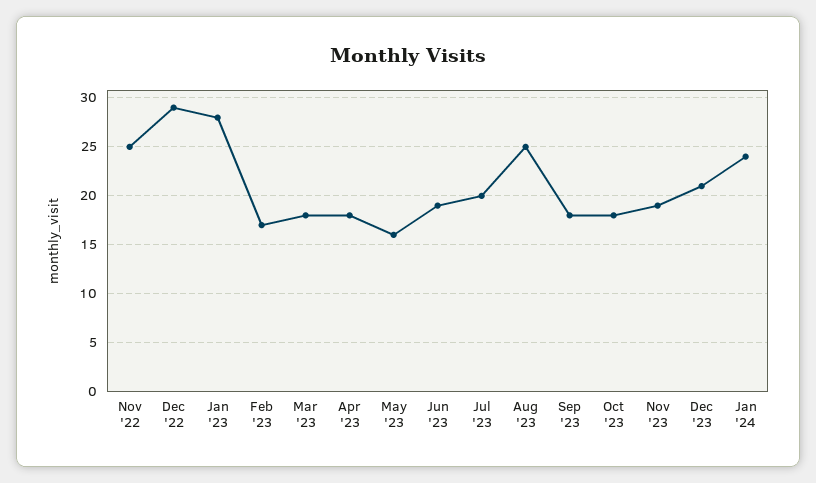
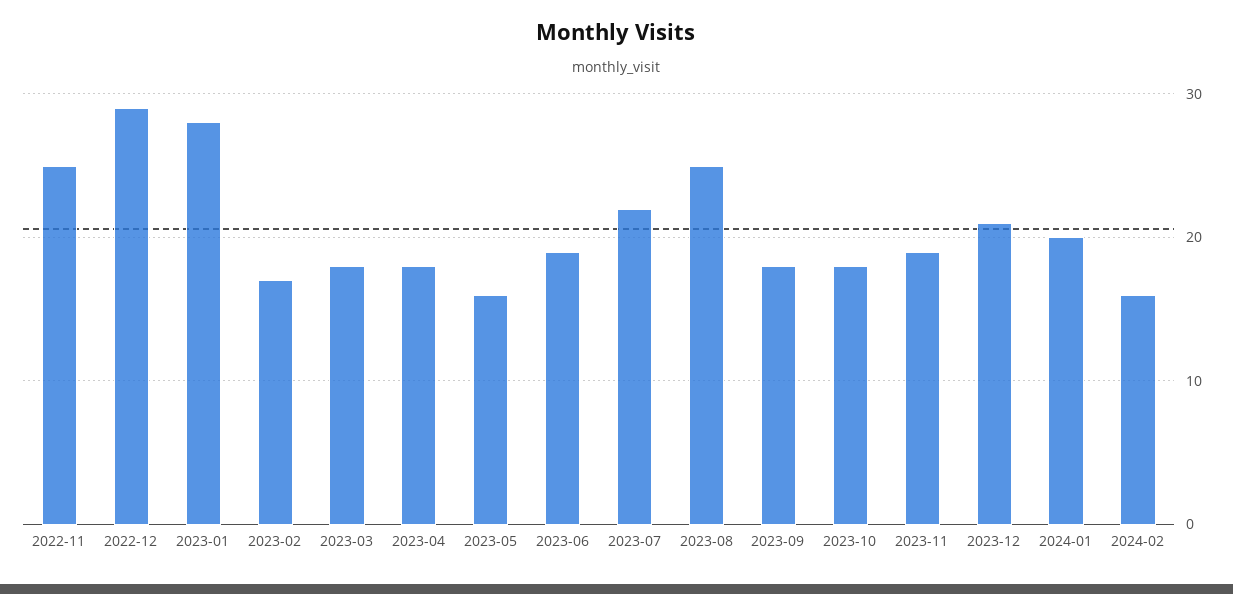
Jul '23: 20 -> 22
Jan '24: 24 -> 20
2024-02: none -> 16

